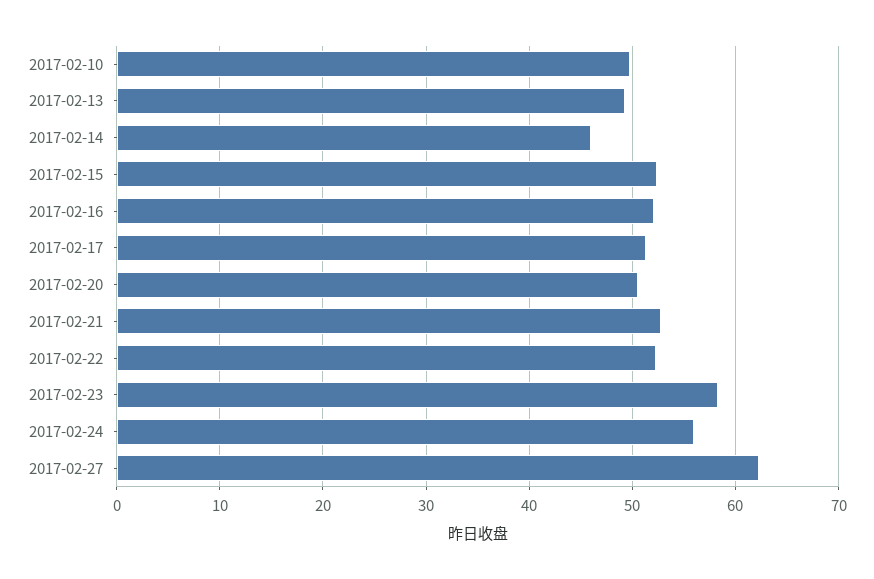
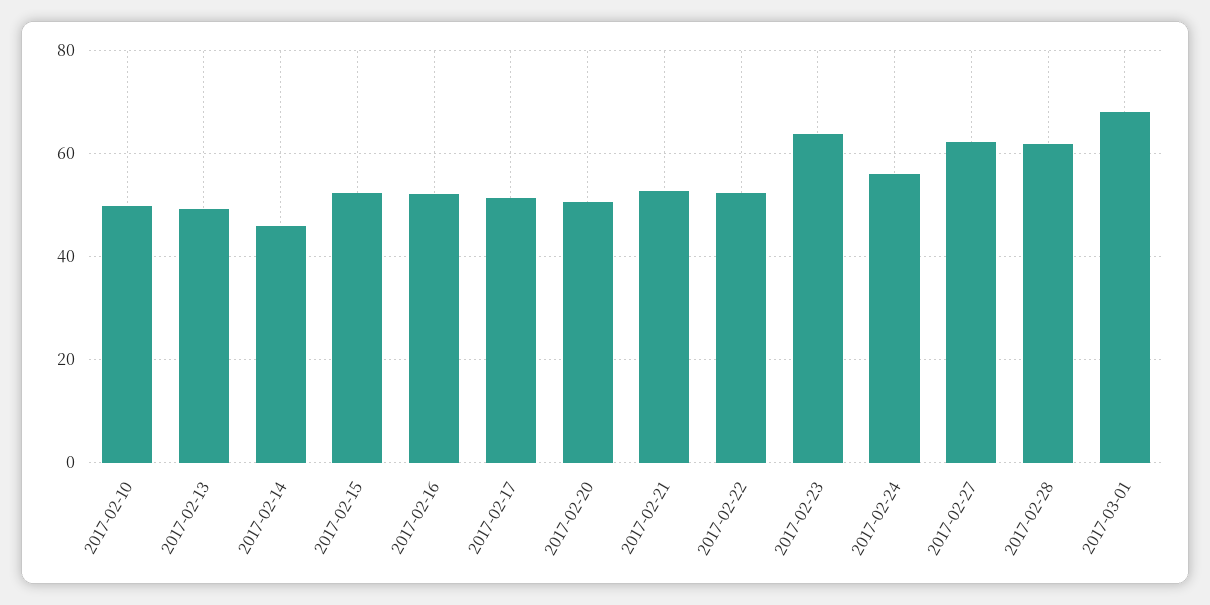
2017-02-23: 58 -> 64
2017-02-28: none -> 62
2017-03-01: none -> 68

